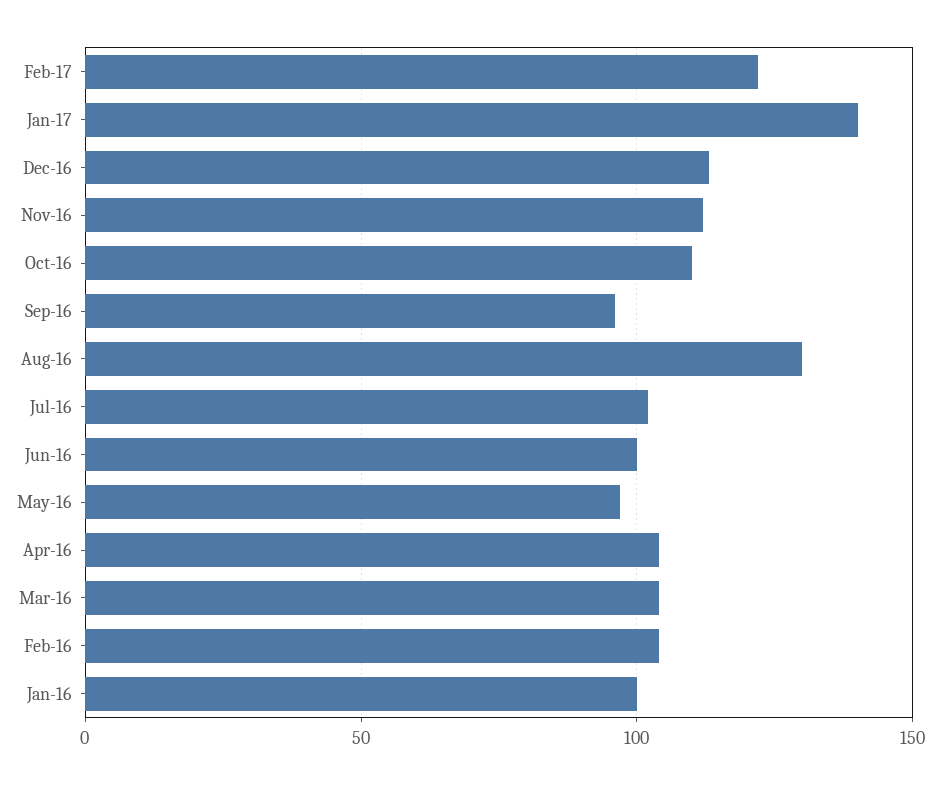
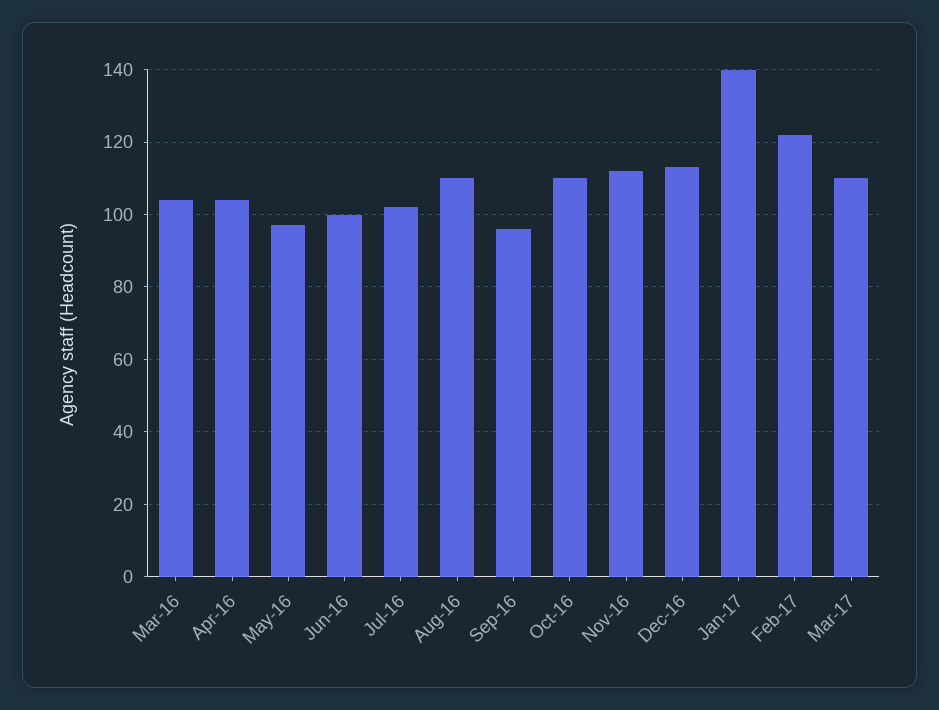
Aug-16: 130 -> 110
Feb-16: 105 -> none
Jan-16: 100 -> none
Mar-17: none -> 110

